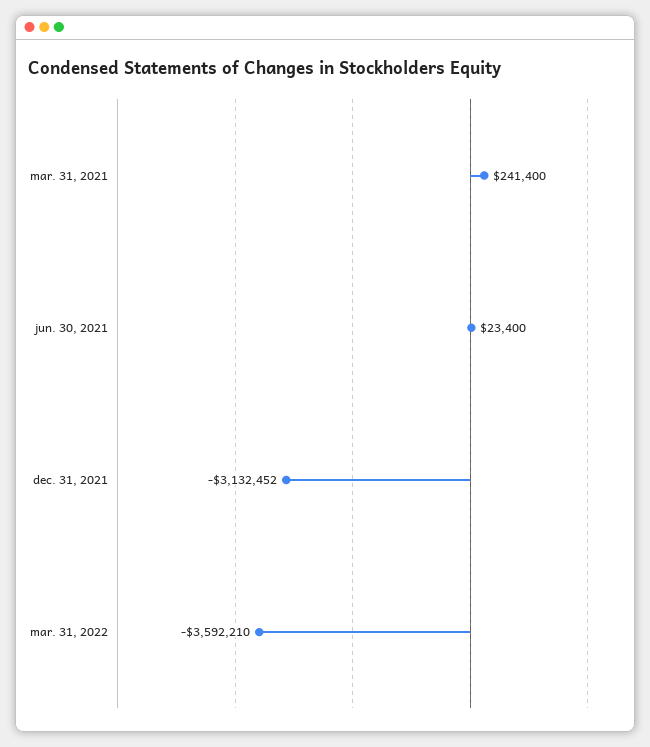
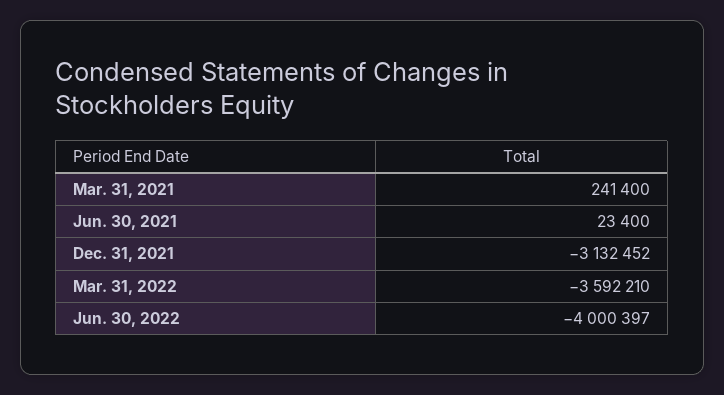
Jun. 30, 2022: none -> -4000397

